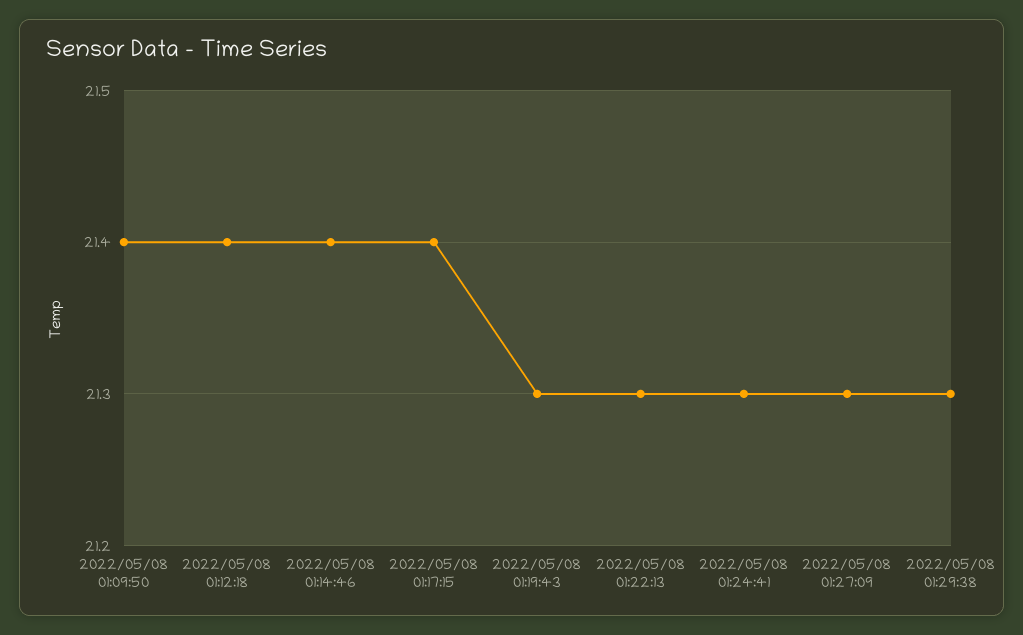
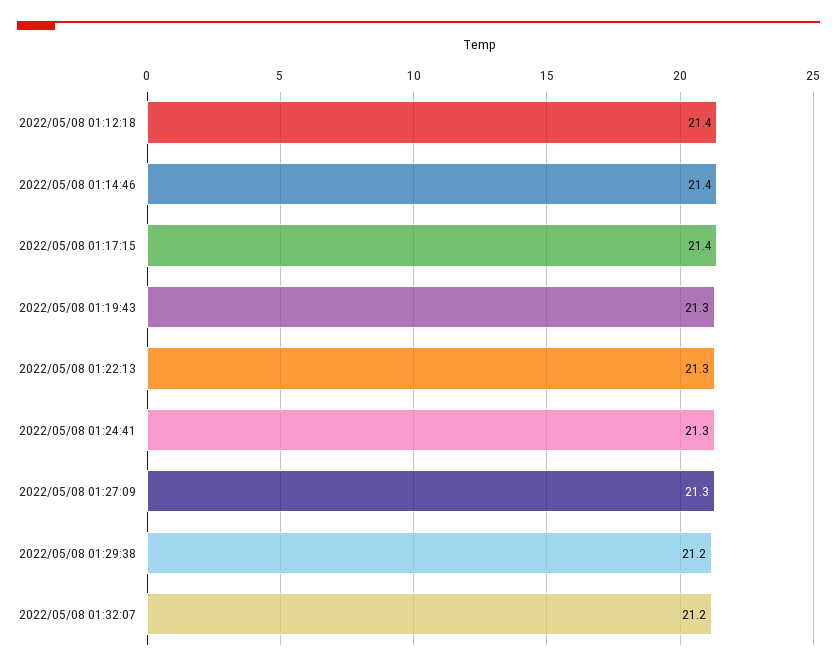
2022/05/08 01:09:50: 21.4 -> none
2022/05/08 01:29:38: 21.3 -> 21.2
2022/05/08 01:32:07: none -> 21.2

